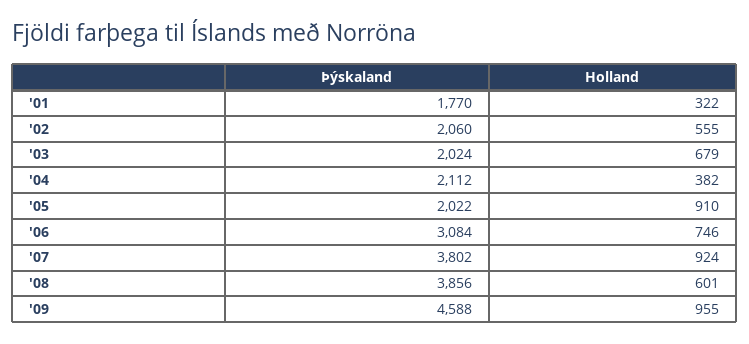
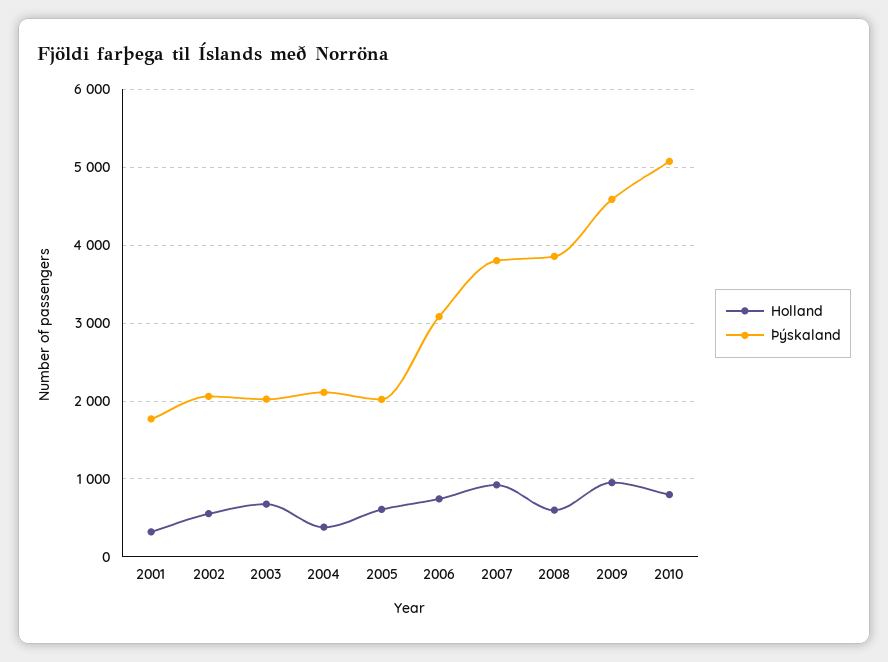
Holland, '05: 910 -> 600
Holland, 2010: none -> 800
Þýskaland, 2010: none -> 5100

